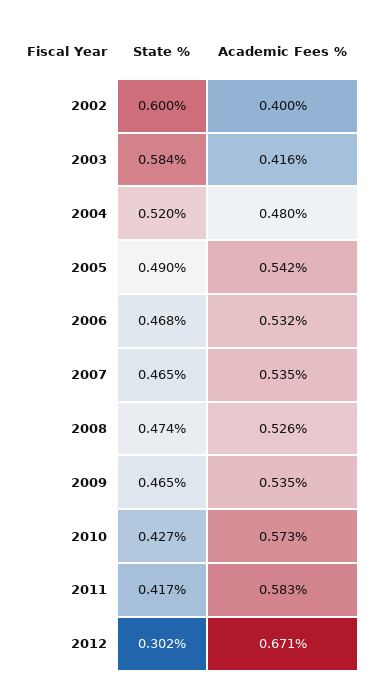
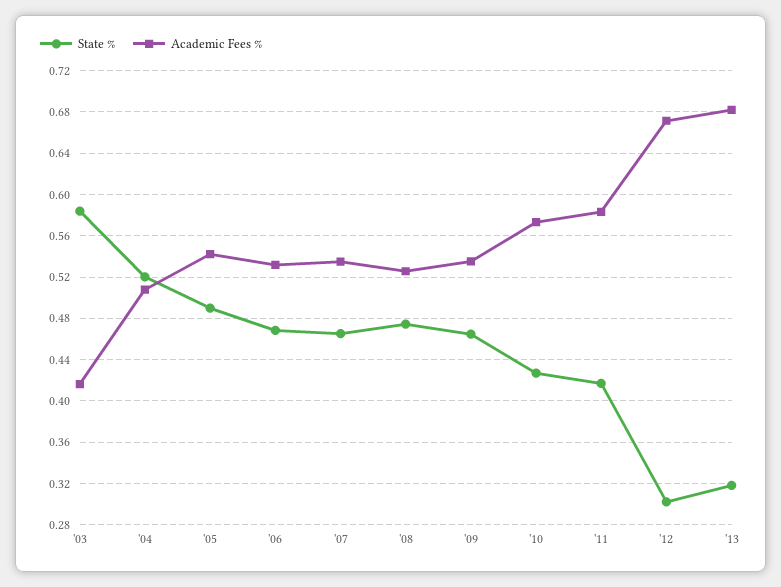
State %, 2002: 0.6 -> none
Academic Fees %, 2002: 0.4 -> none
Academic Fees %, 2004: 0.48 -> 0.51
State %, '13: none -> 0.32
Academic Fees %, '13: none -> 0.68

